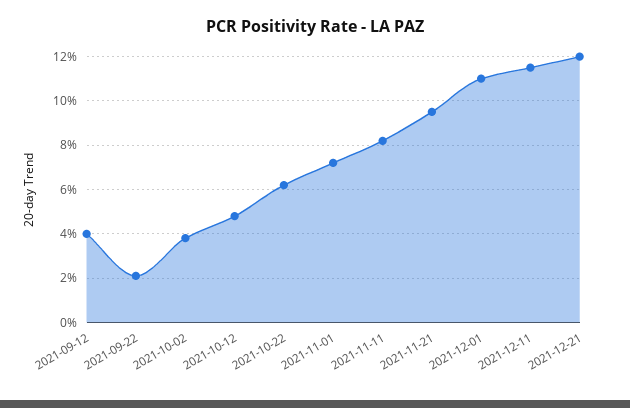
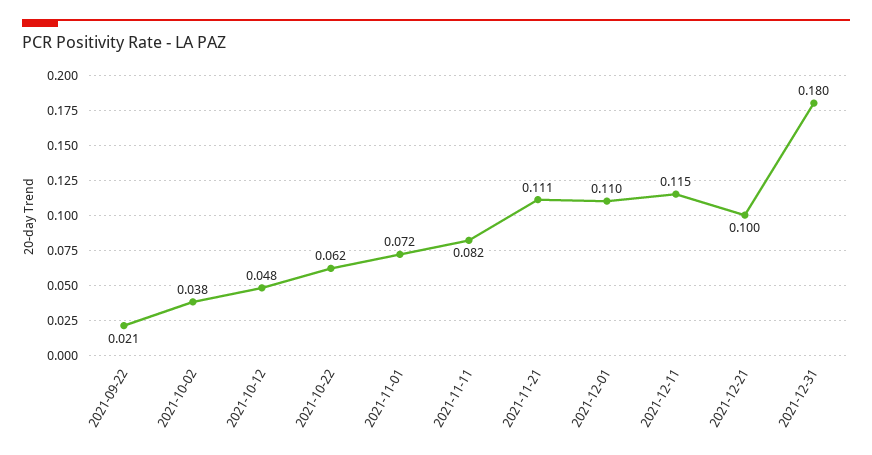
2021-09-12: 0.04 -> none
2021-11-21: 0.095 -> 0.111
2021-12-21: 0.12 -> 0.1
2021-12-31: none -> 0.18

